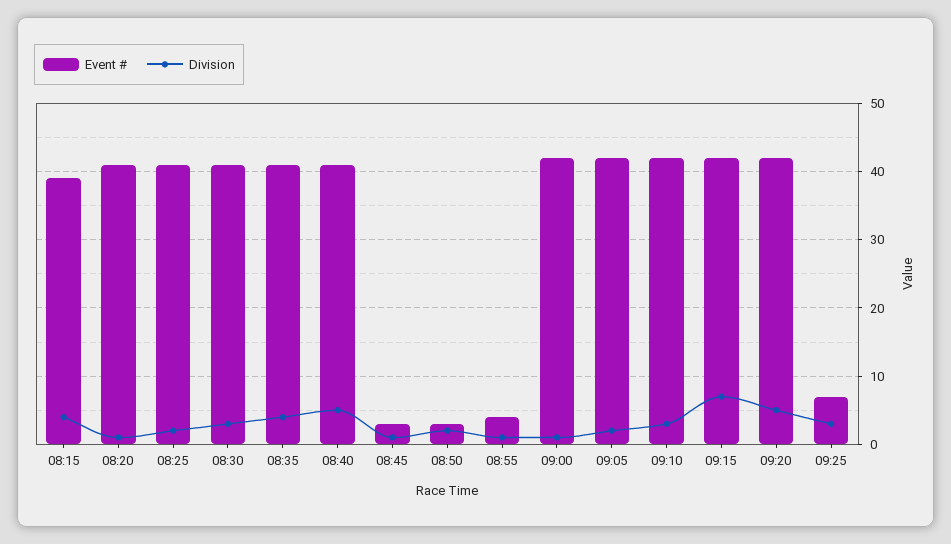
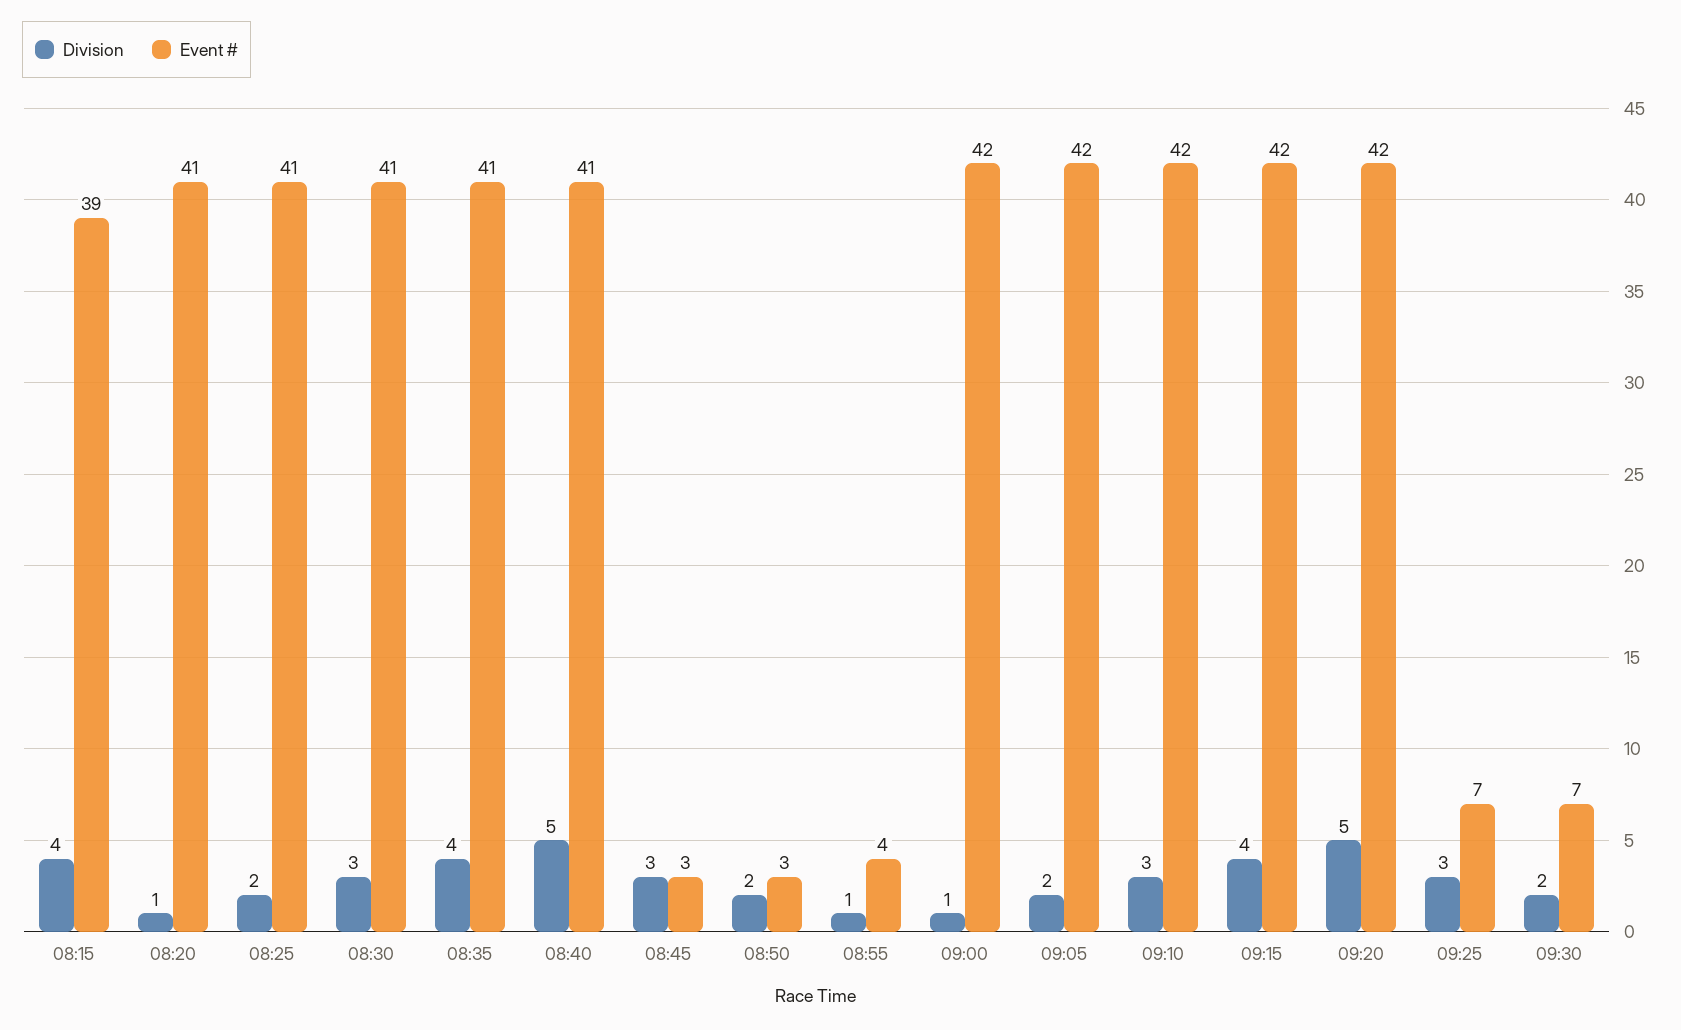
Division, 08:45: 1 -> 3
Division, 09:15: 7 -> 4
Division, 09:30: none -> 2
Event #, 09:30: none -> 7

